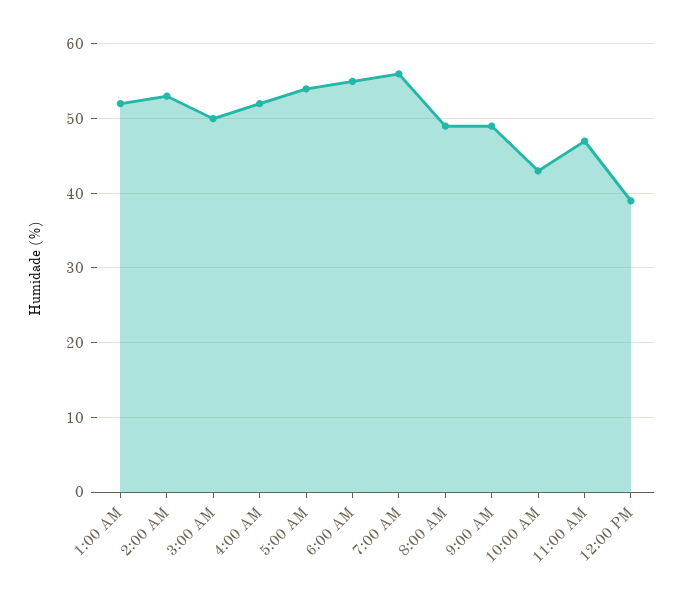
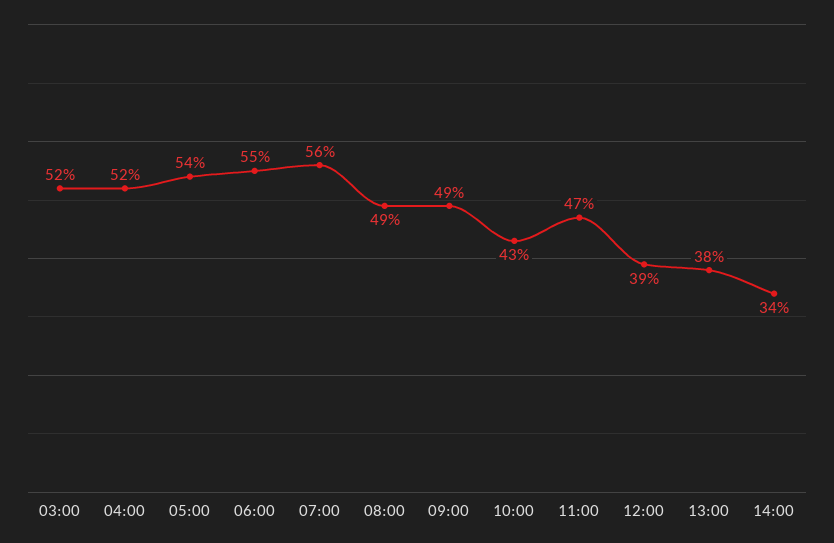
1:00 AM: 52 -> none
2:00 AM: 53 -> none
3:00 AM: 50 -> 52
13:00: none -> 38
14:00: none -> 34

